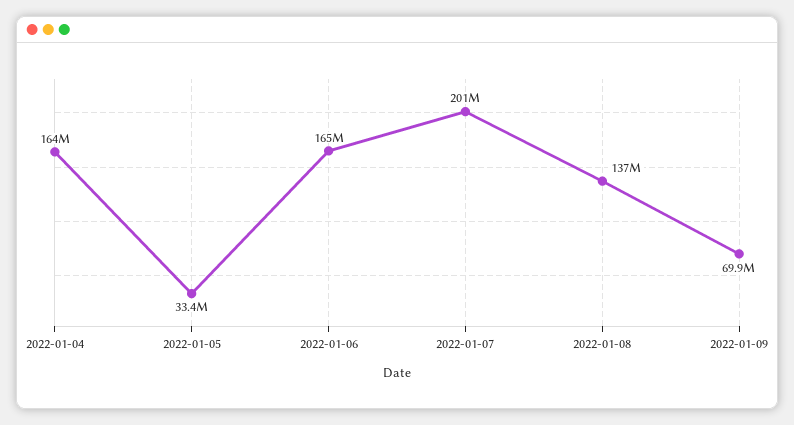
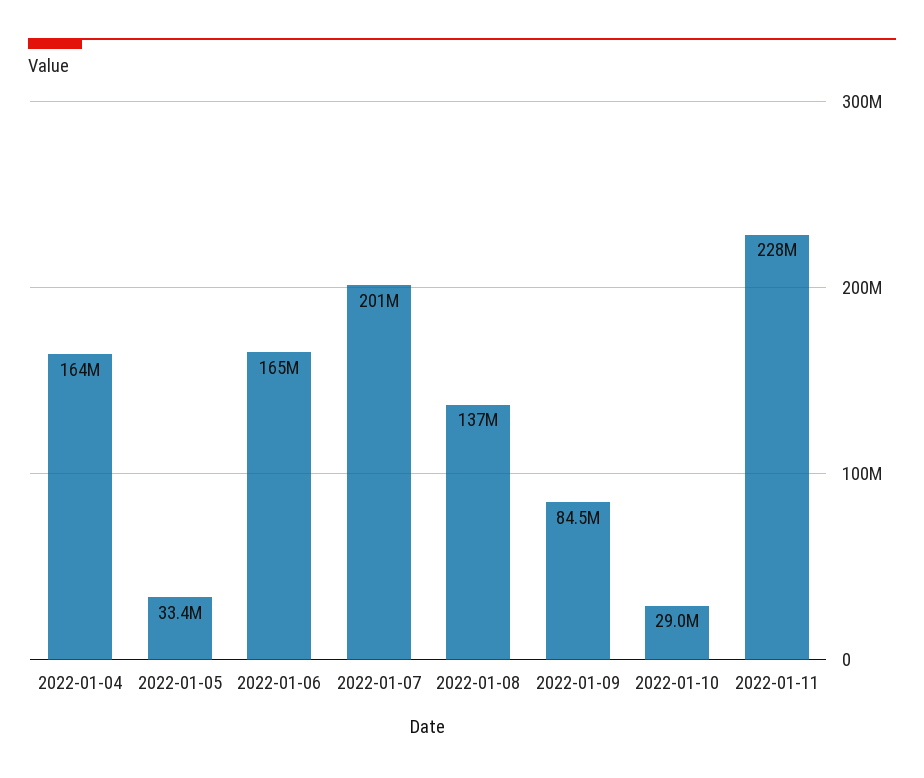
2022-01-09: 69900000 -> 84500000
2022-01-10: none -> 29000000
2022-01-11: none -> 228000000

